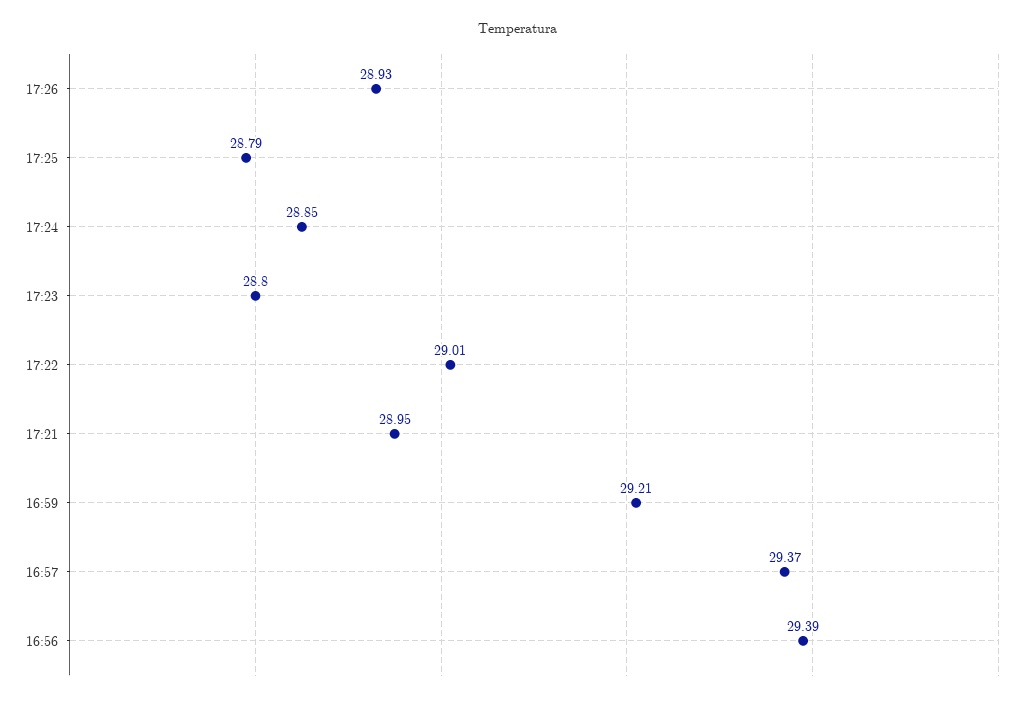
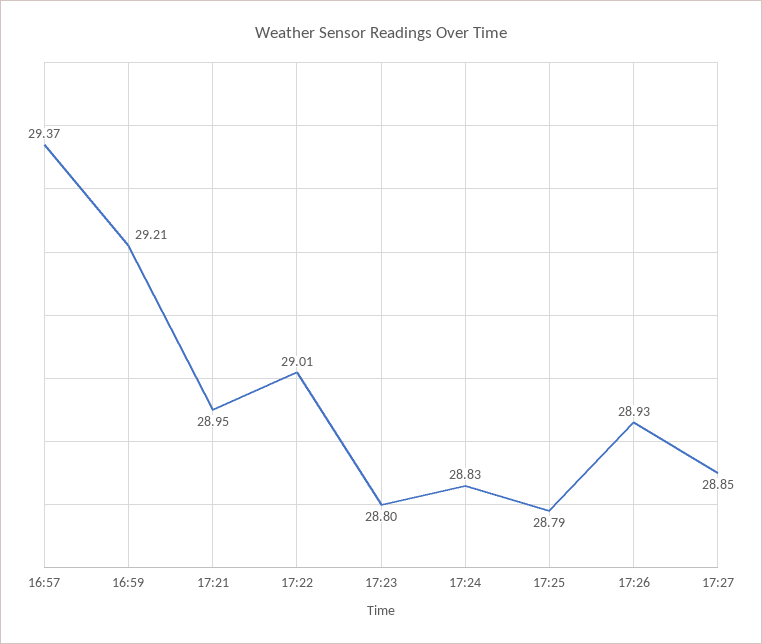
17:24: 28.85 -> 28.83
16:56: 29.39 -> none
17:27: none -> 28.85

